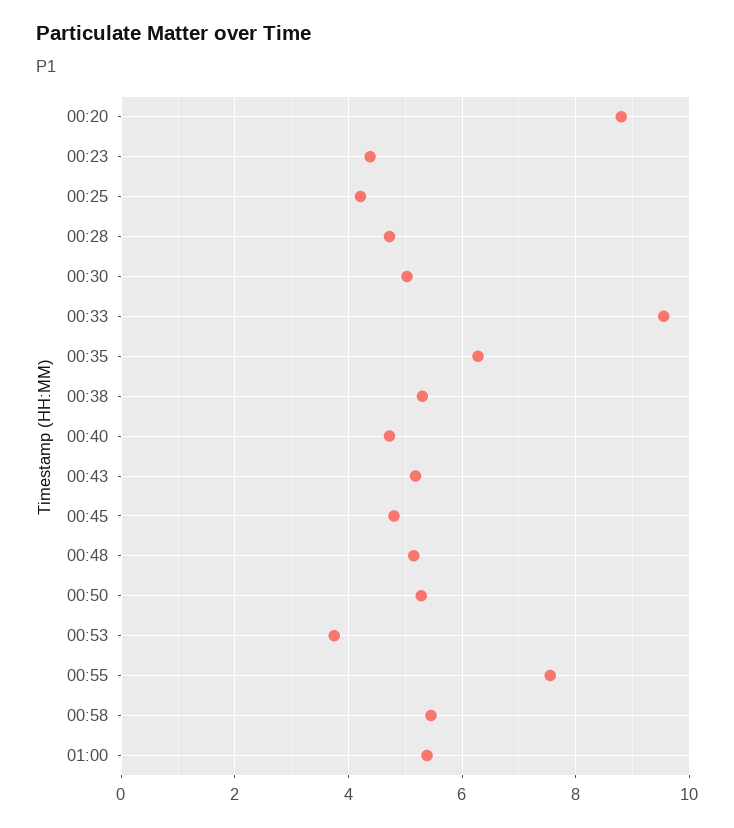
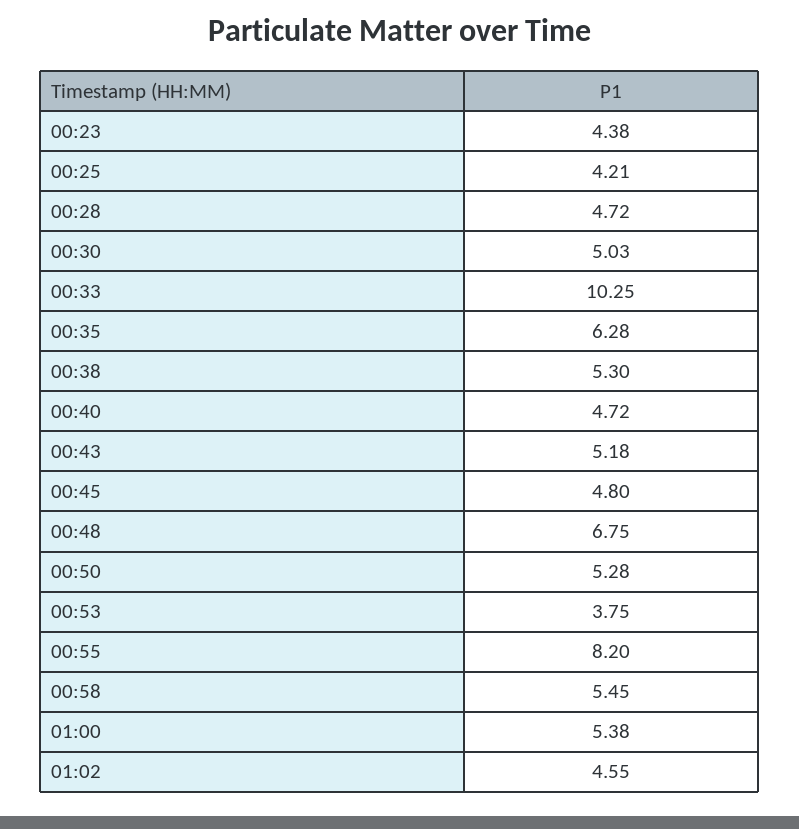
00:20: 8.8 -> none
00:33: 9.6 -> 10.25
00:48: 5.2 -> 6.75
00:55: 7.6 -> 8.2
01:02: none -> 4.55

